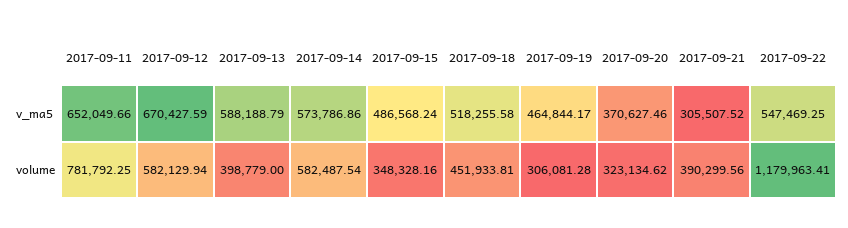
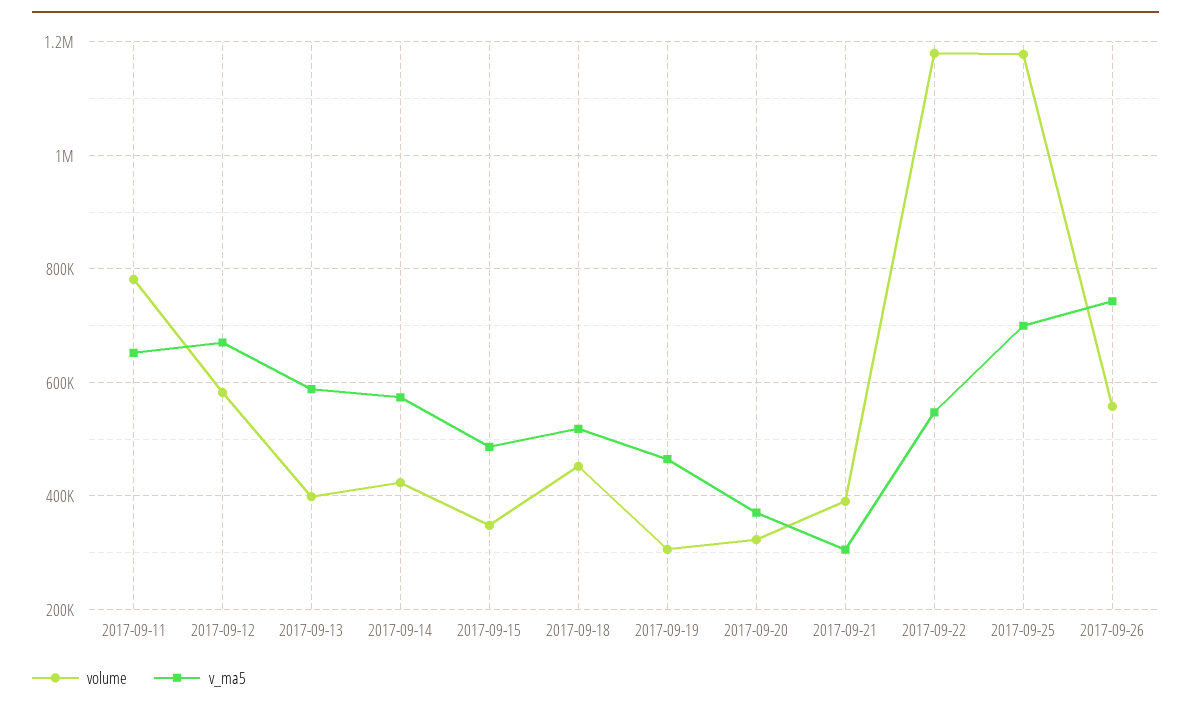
volume, 2017-09-14: 582487.54 -> 420000
volume, 2017-09-25: none -> 1180000
v_ma5, 2017-09-25: none -> 700000
volume, 2017-09-26: none -> 560000
v_ma5, 2017-09-26: none -> 740000

